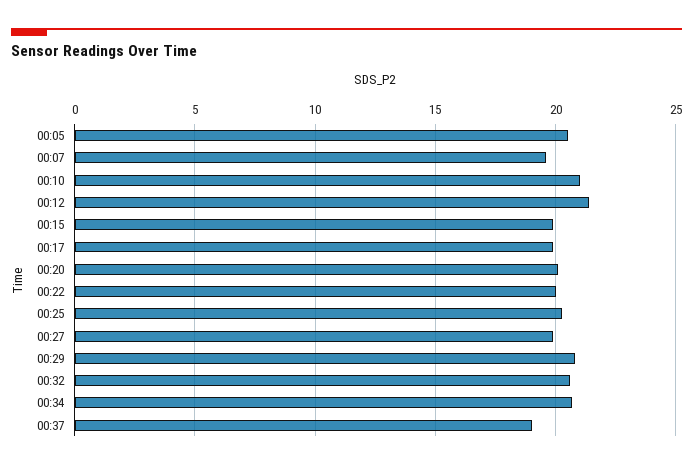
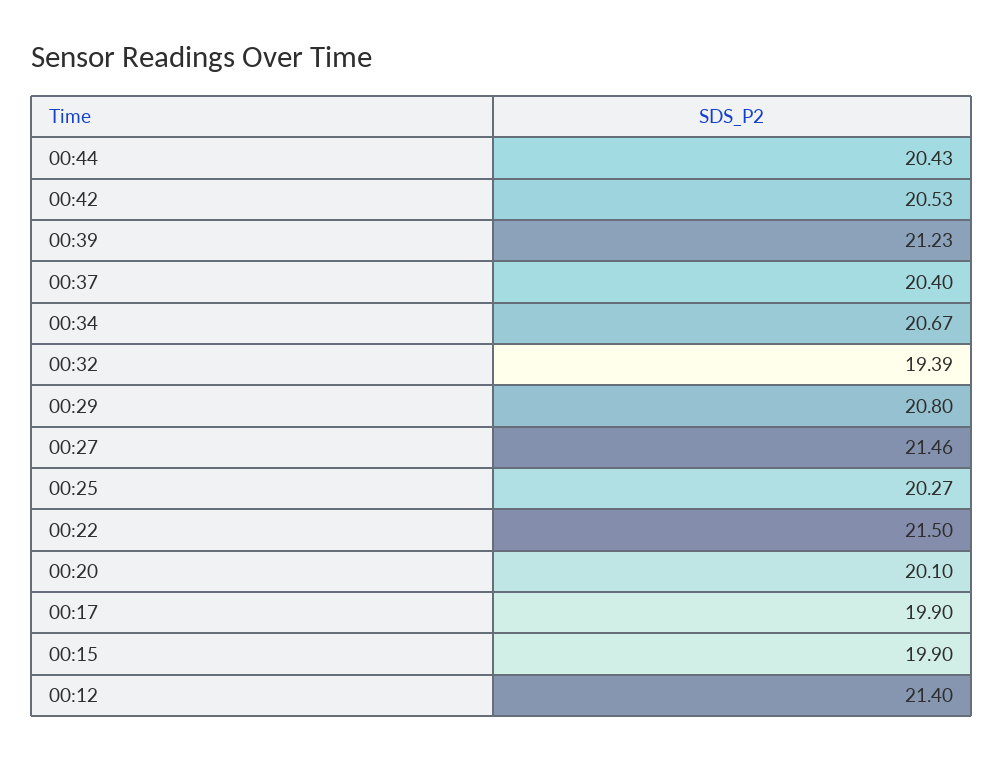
00:05: 20.5 -> none
00:07: 19.5 -> none
00:10: 21 -> none
00:22: 20 -> 21.5
00:27: 20 -> 21.46
00:32: 20.5 -> 19.39
00:37: 19 -> 20.4
00:44: none -> 20.43
00:42: none -> 20.53
00:39: none -> 21.23

